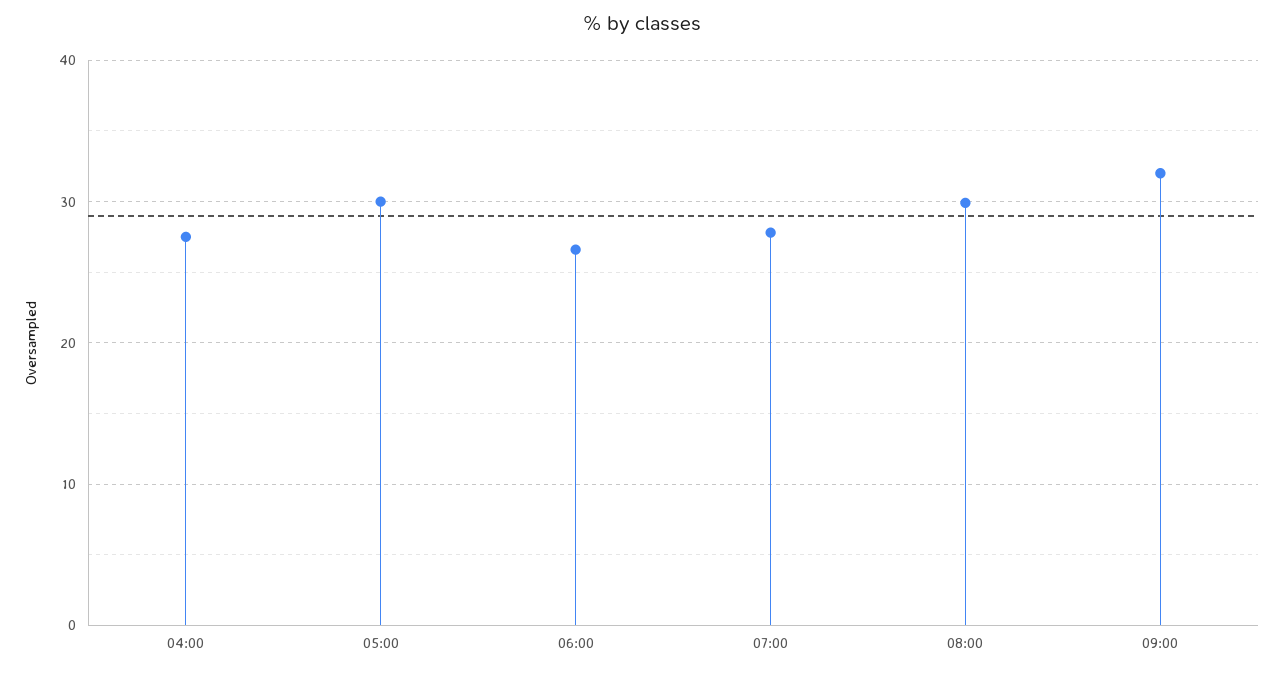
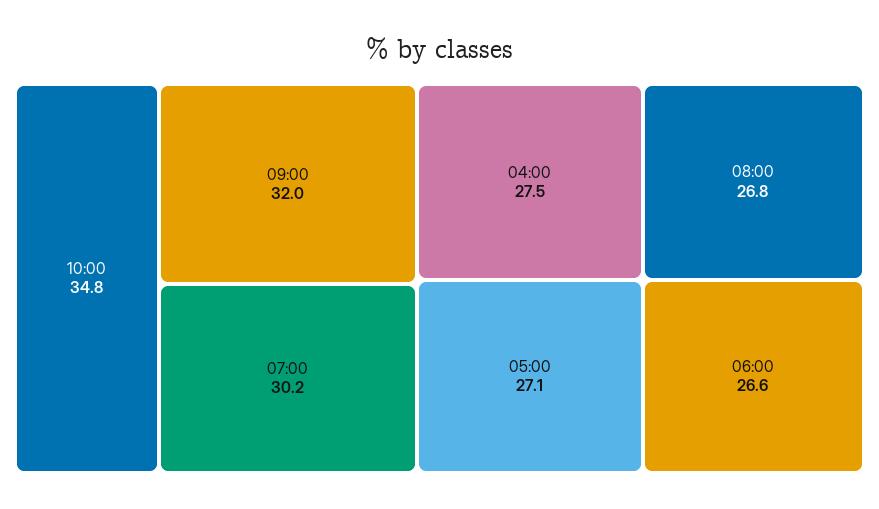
05:00: 30 -> 27.1
07:00: 28 -> 30.2
08:00: 30 -> 26.8
10:00: none -> 34.8

